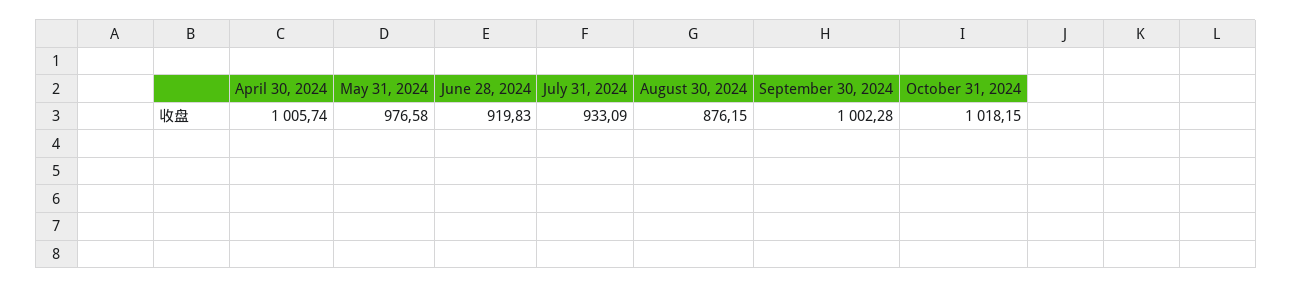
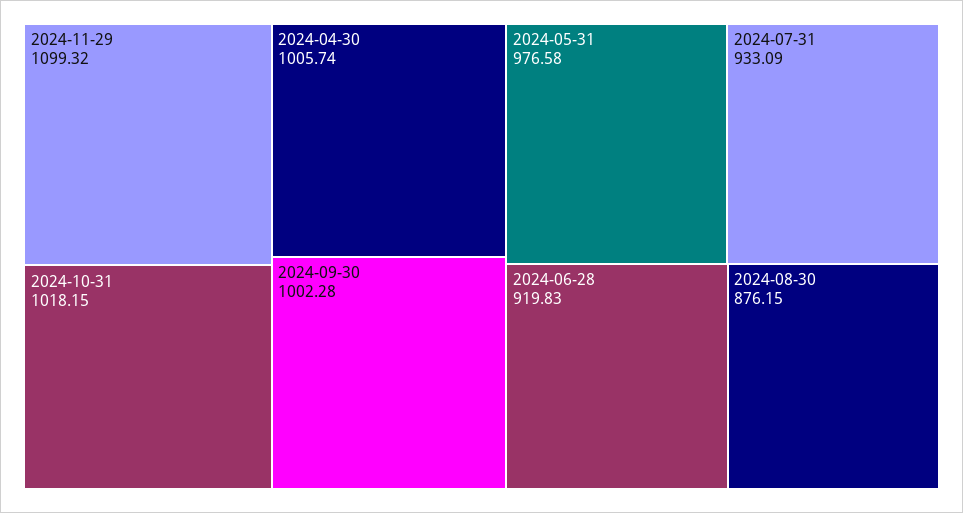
2024-11-29: none -> 1099.32

